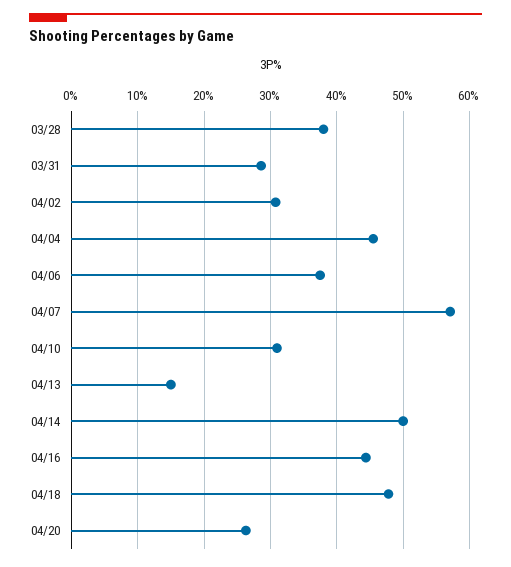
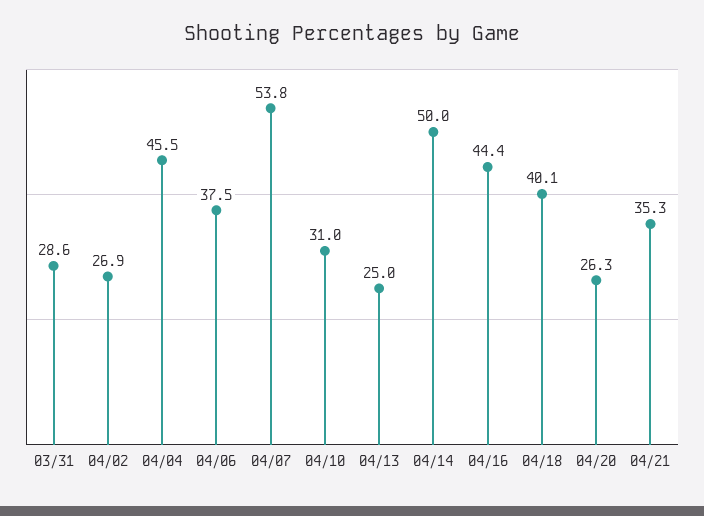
03/28: 38 -> none
04/02: 31 -> 26.9
04/07: 57 -> 53.8
04/13: 15 -> 25
04/18: 48 -> 40.1
04/21: none -> 35.3

